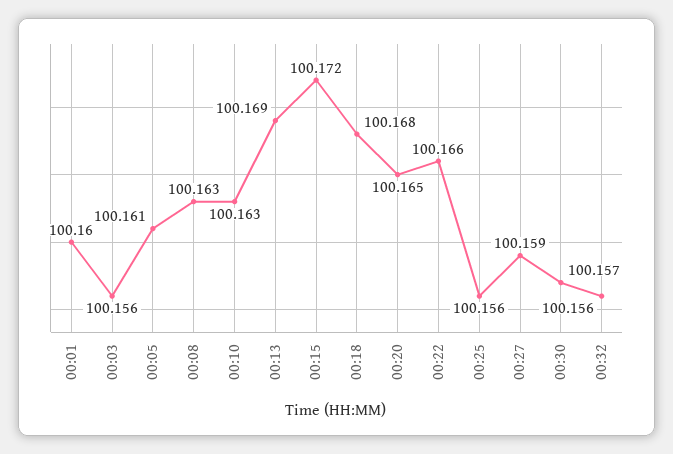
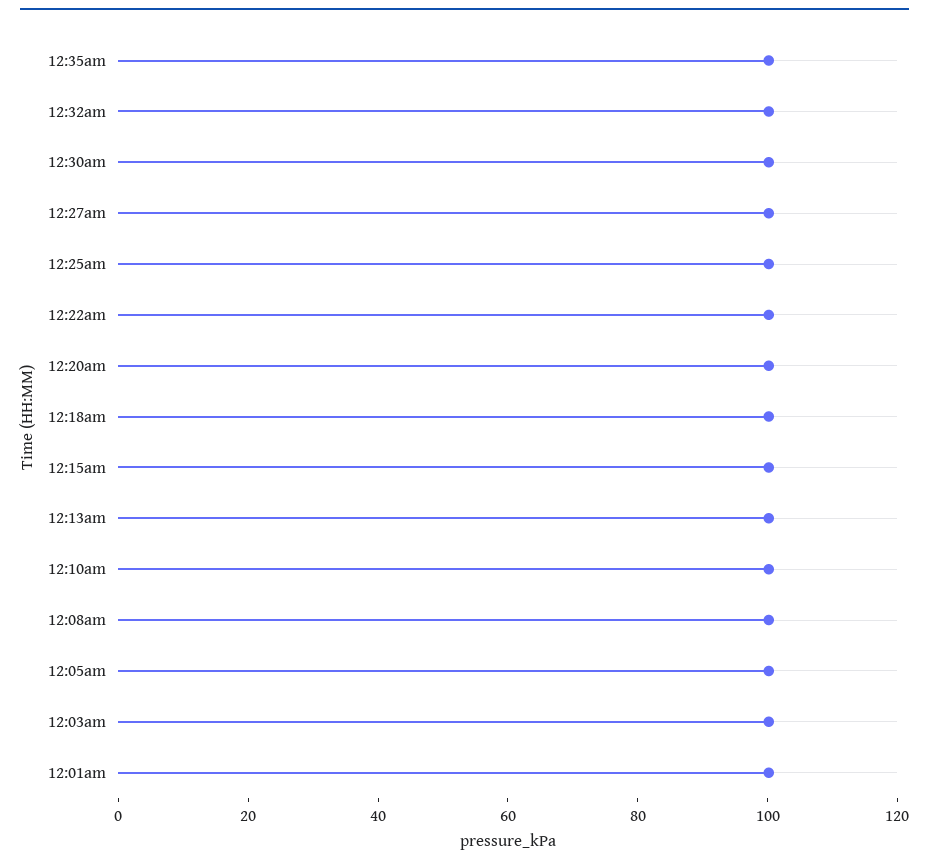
12:35am: none -> 100

